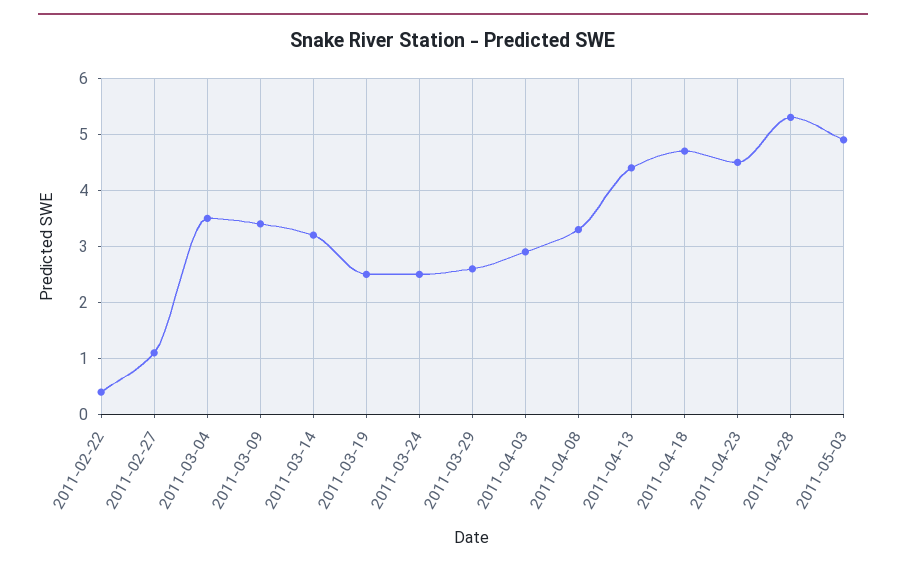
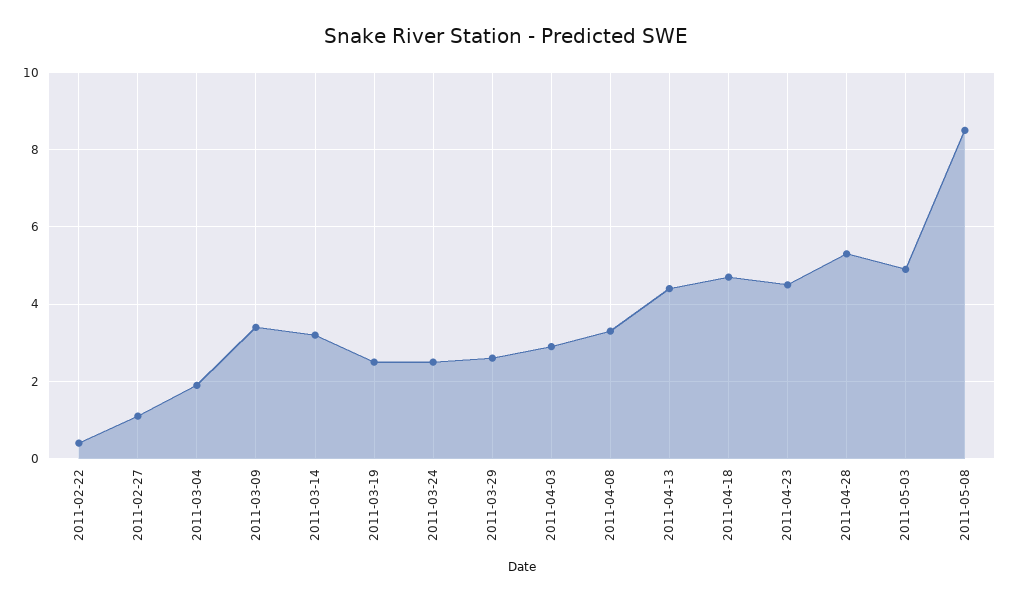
2011-03-04: 3.5 -> 2
2011-05-08: none -> 8.5

